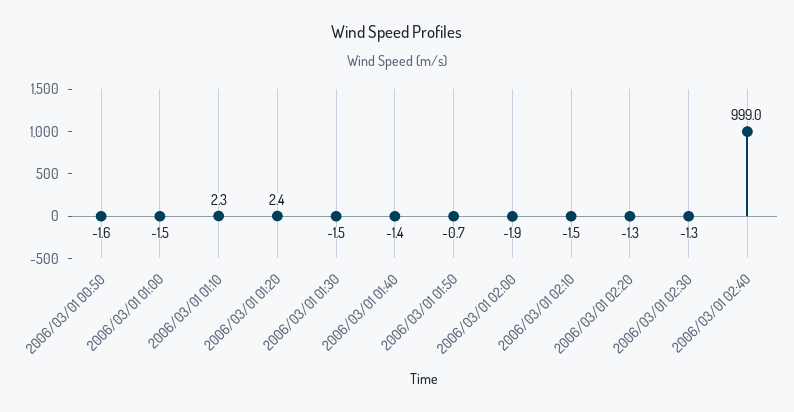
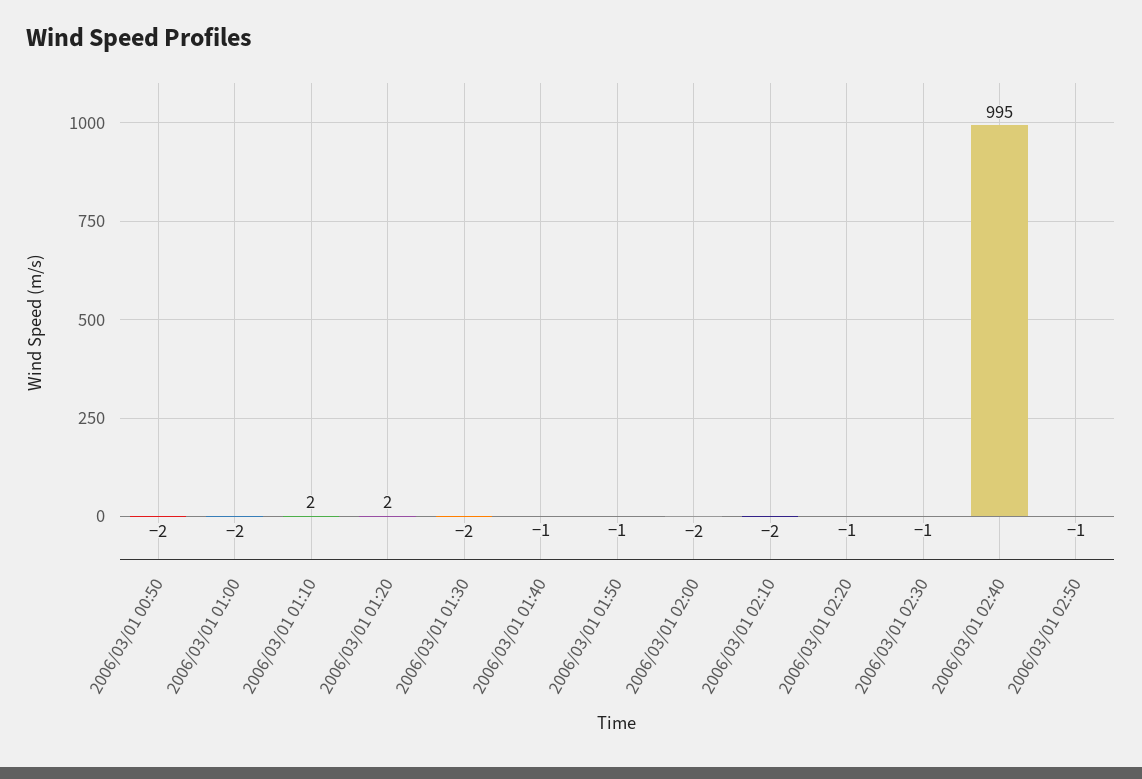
2006/03/01 02:40: 999 -> 995
2006/03/01 02:50: none -> -1

